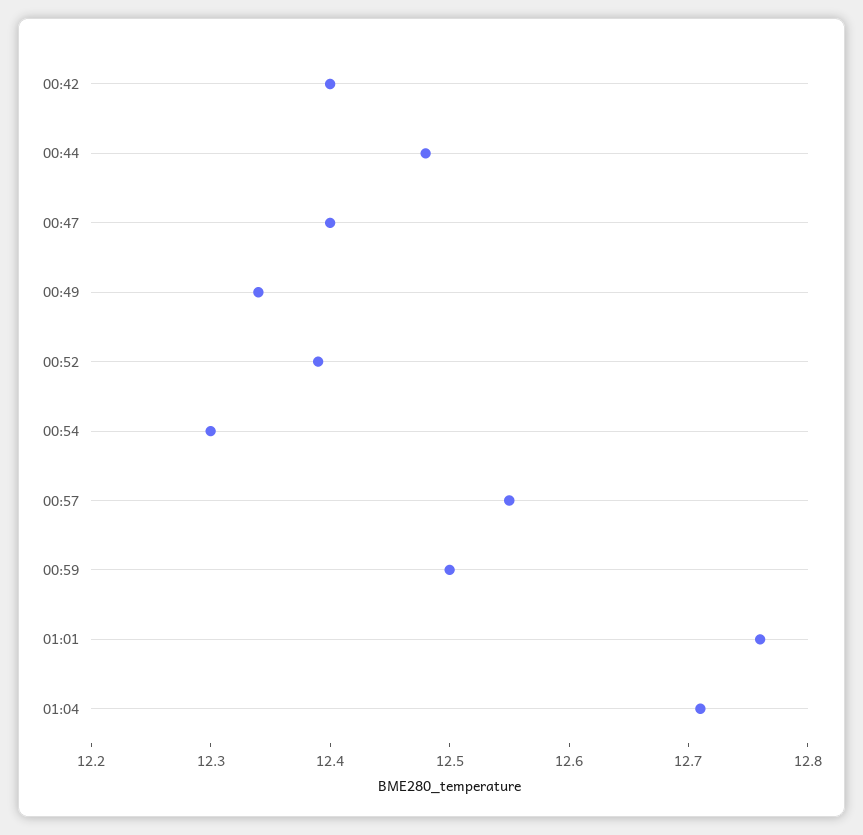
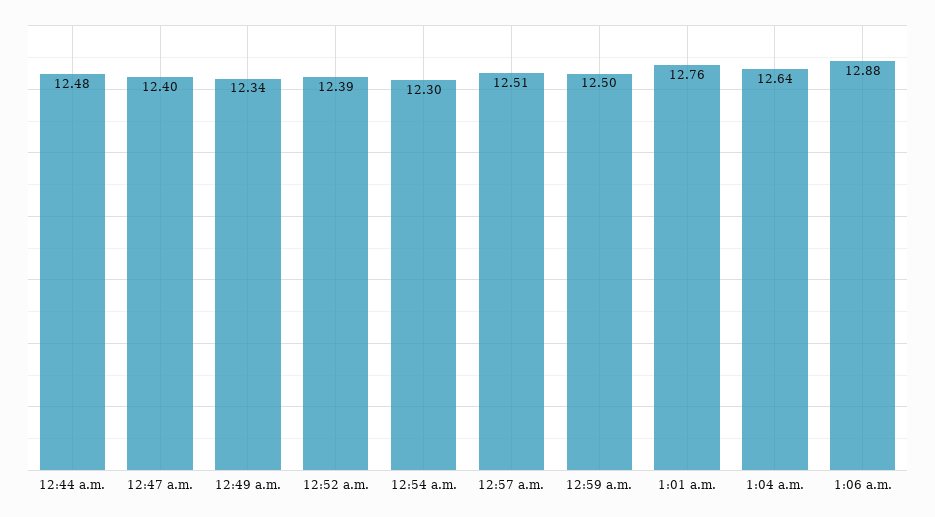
00:42: 12.4 -> none
00:57: 12.55 -> 12.51
01:04: 12.71 -> 12.64
1:06 a.m.: none -> 12.88

